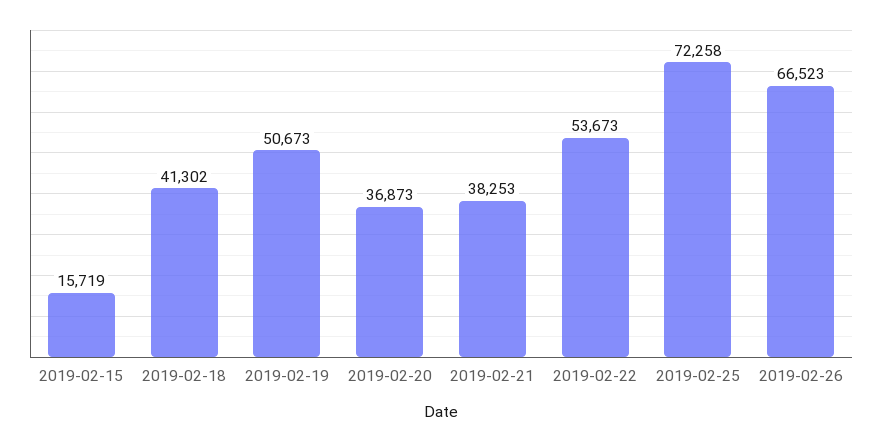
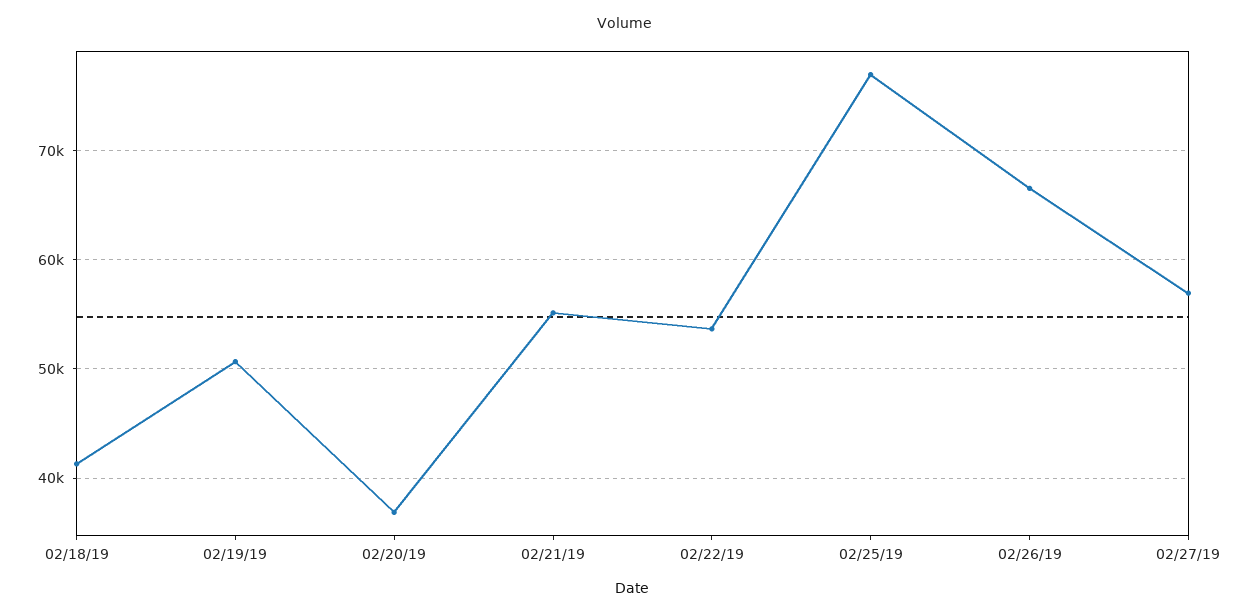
2019-02-15: 15719 -> none
2019-02-21: 38253 -> 55000
2019-02-25: 72258 -> 77000
02/27/19: none -> 57000

